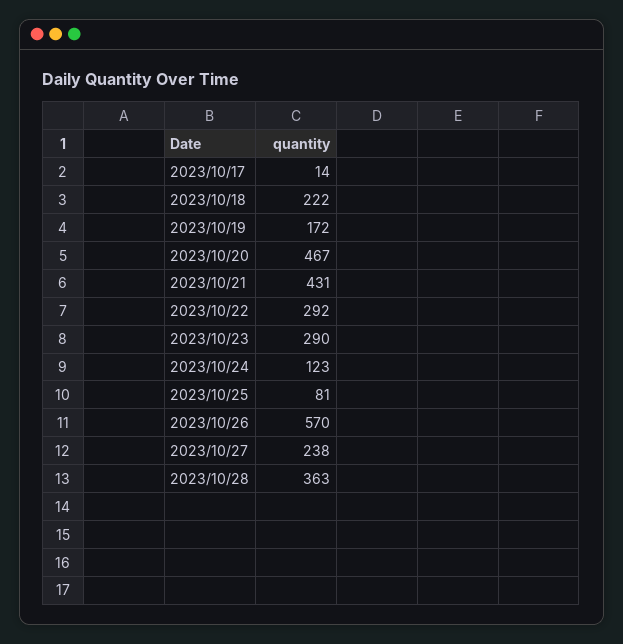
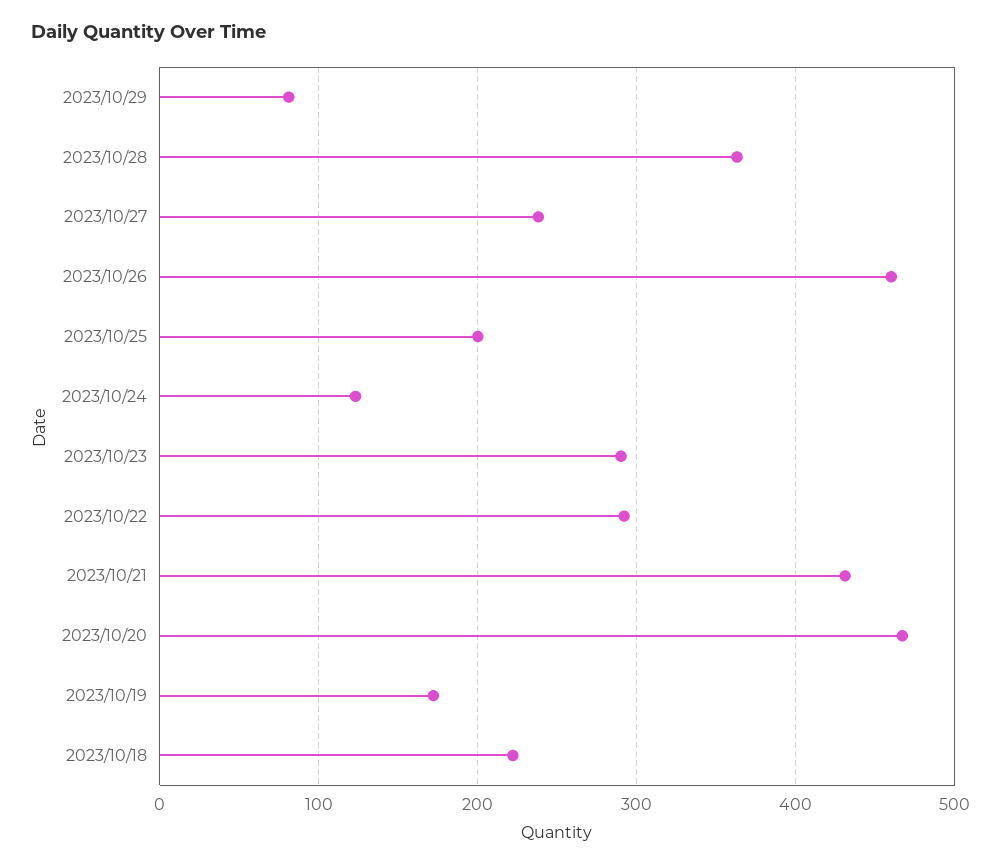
2023/10/17: 14 -> none
2023/10/25: 81 -> 200
2023/10/26: 570 -> 460
2023/10/29: none -> 80

